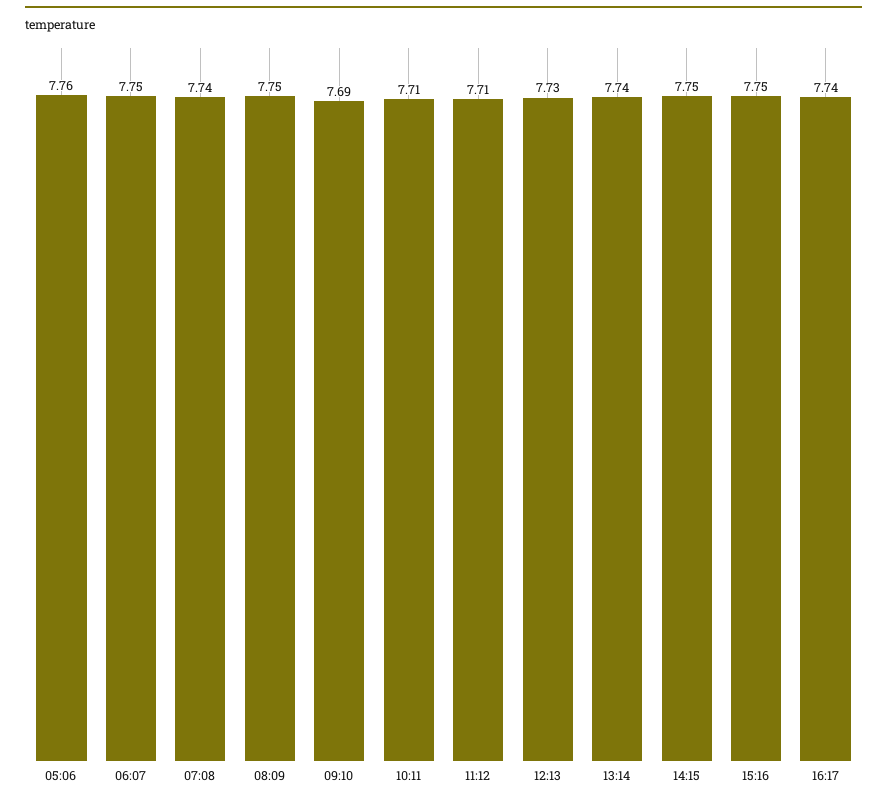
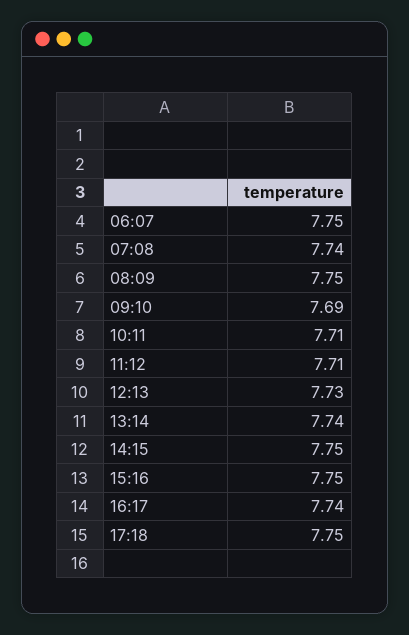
05:06: 7.76 -> none
17:18: none -> 7.75

